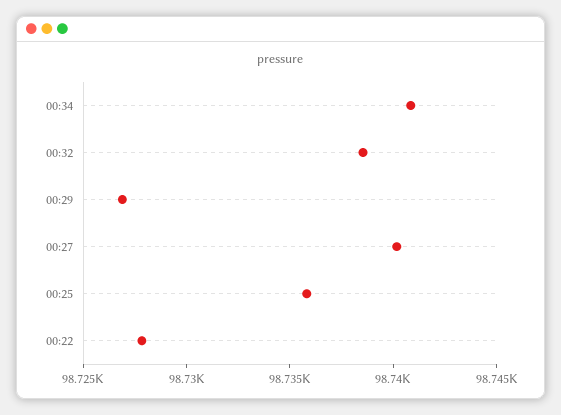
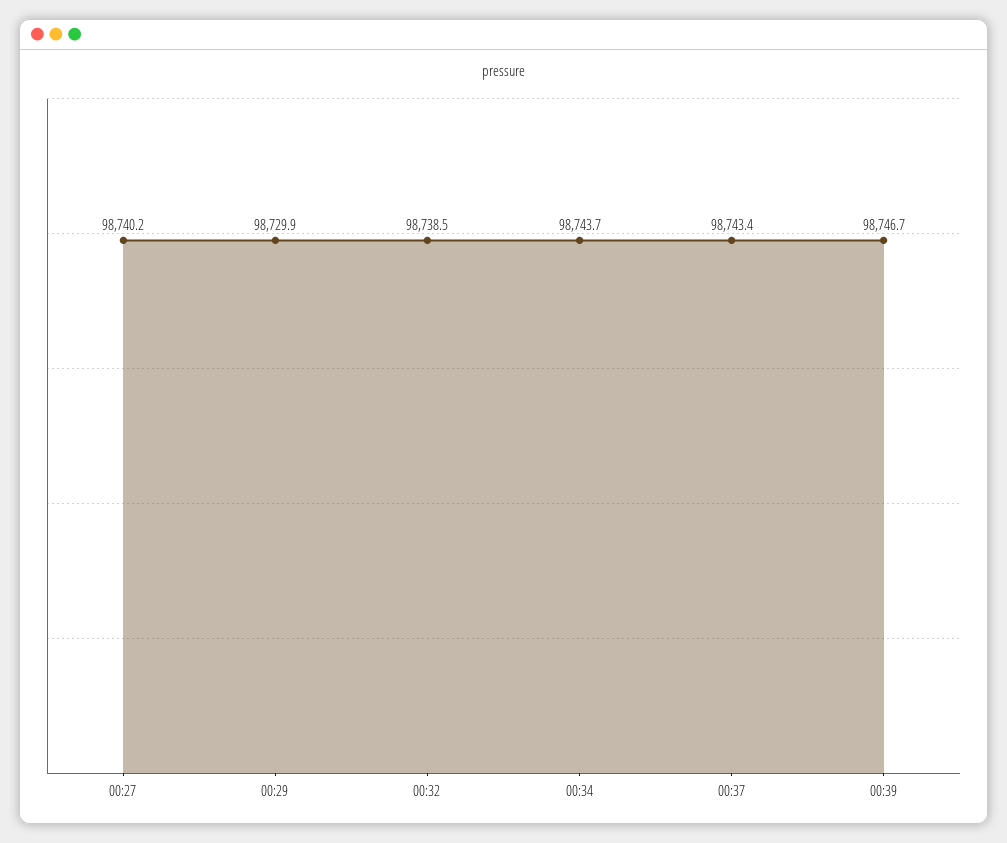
00:34: 98741 -> 98743.7
00:29: 98727 -> 98729.9
00:25: 98736 -> none
00:22: 98728 -> none
00:37: none -> 98743.4
00:39: none -> 98746.7

